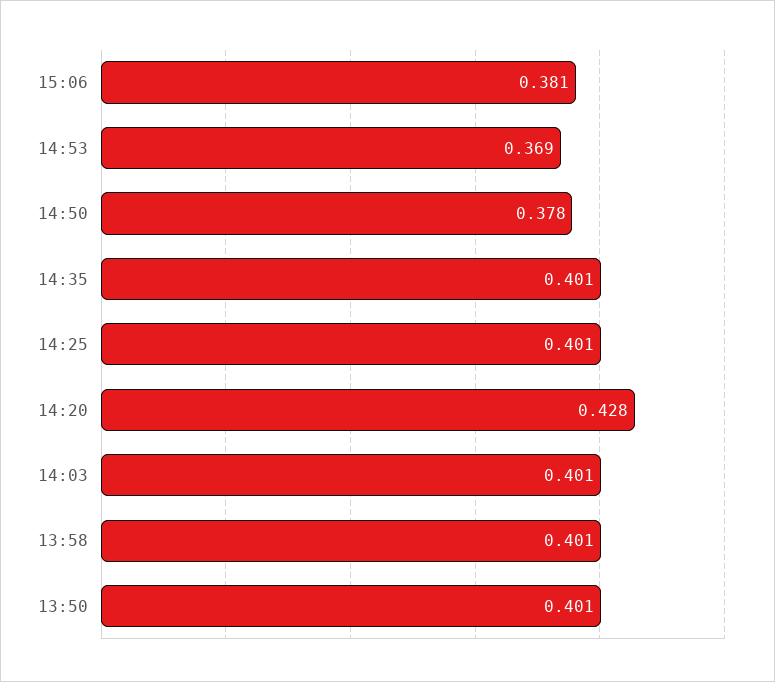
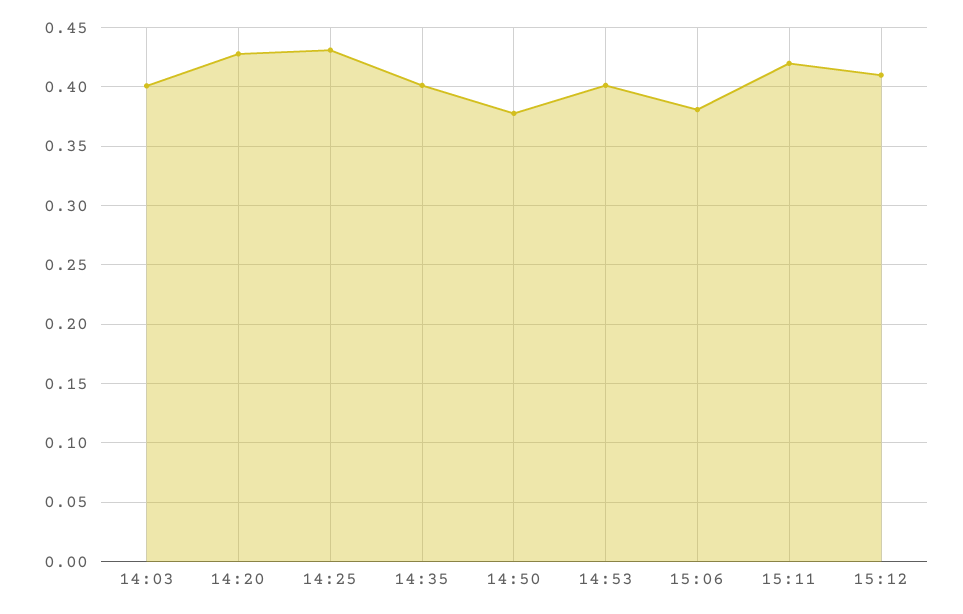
14:53: 0.369 -> 0.4
14:25: 0.401 -> 0.43
13:58: 0.401 -> none
13:50: 0.401 -> none
15:11: none -> 0.42
15:12: none -> 0.41

